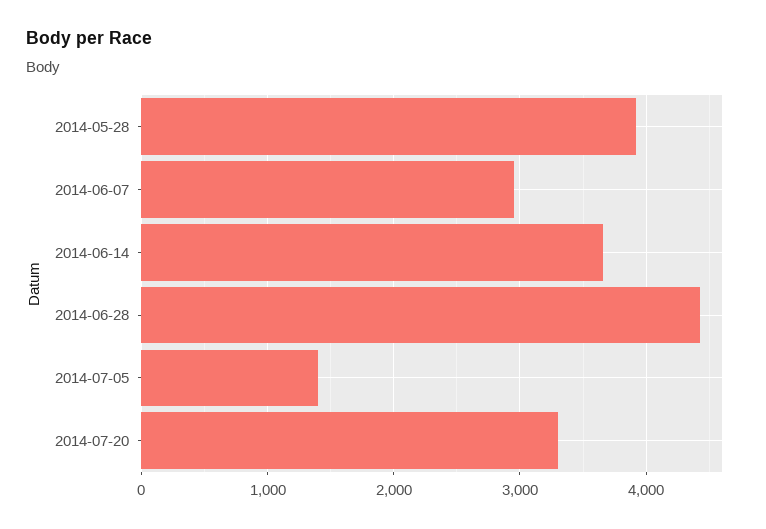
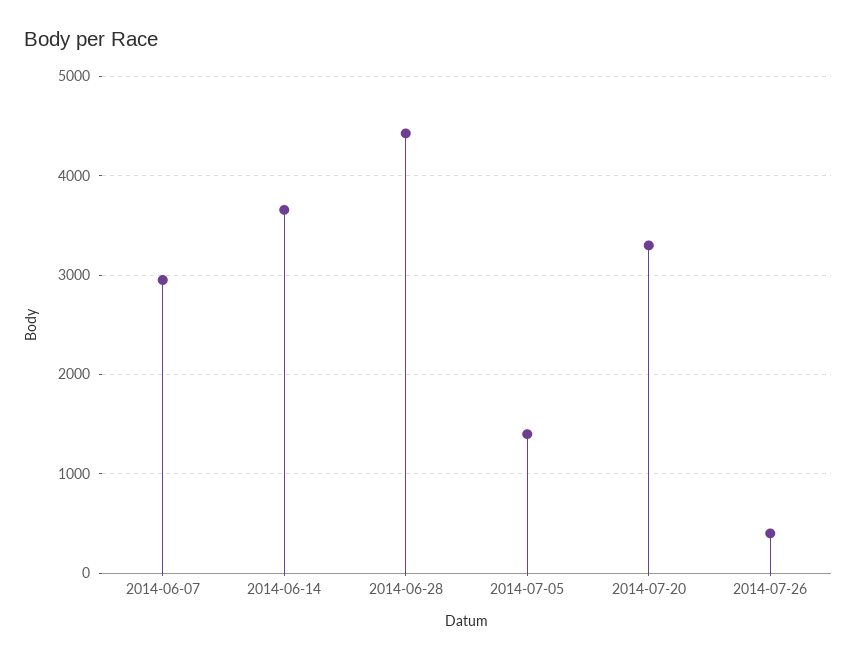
2014-05-28: 3900 -> none
2014-07-26: none -> 400

